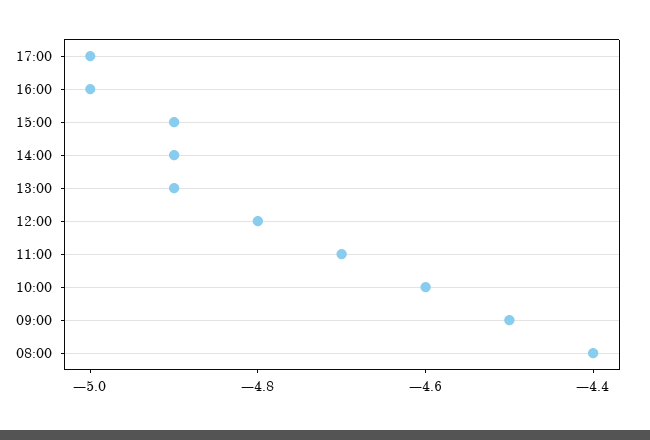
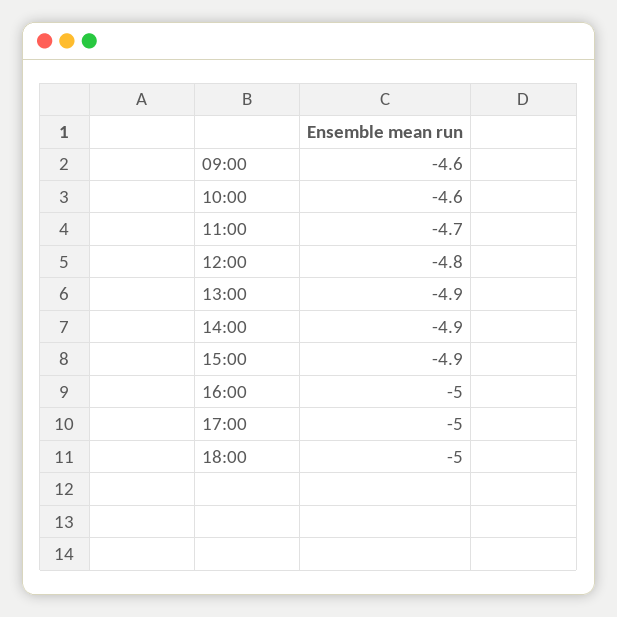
09:00: -4.5 -> -4.6
08:00: -4.4 -> none
18:00: none -> -5

